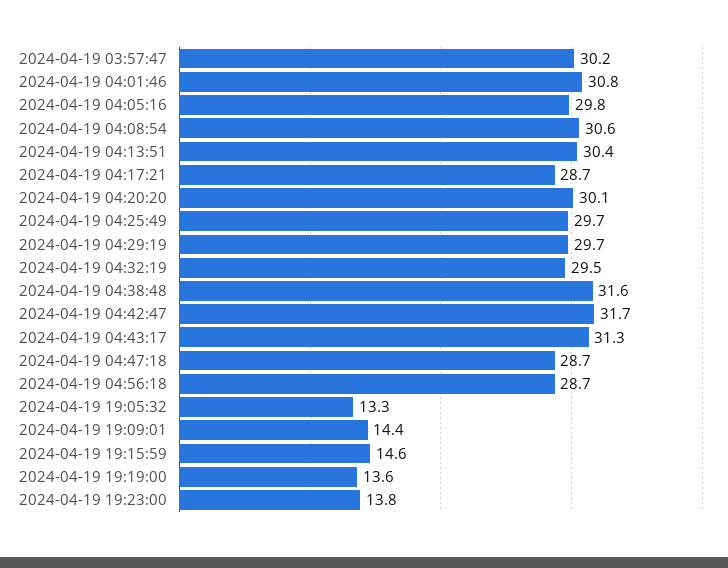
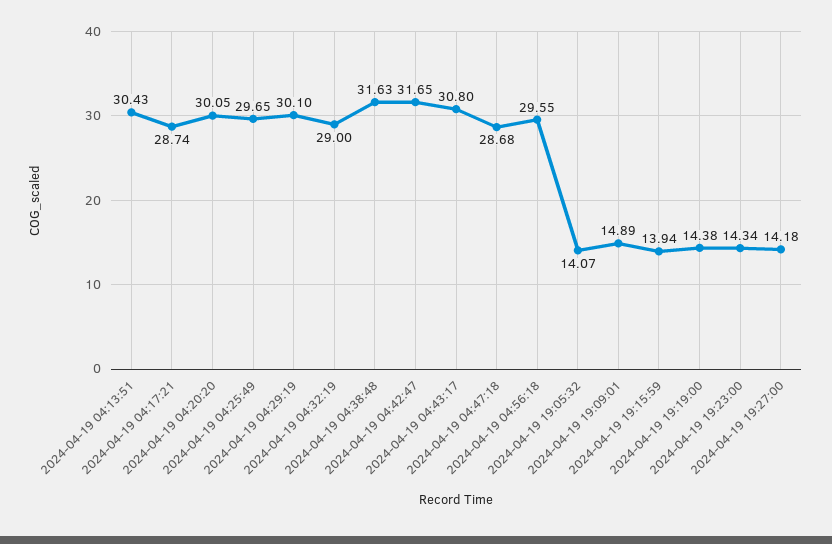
2024-04-19 03:57:47: 30.2 -> none
2024-04-19 04:01:46: 30.8 -> none
2024-04-19 04:05:16: 29.8 -> none
2024-04-19 04:08:54: 30.6 -> none
2024-04-19 04:29:19: 29.7 -> 30.1
2024-04-19 04:32:19: 29.5 -> 29
2024-04-19 04:43:17: 31.3 -> 30.8
2024-04-19 04:56:18: 28.7 -> 29.55
2024-04-19 19:05:32: 13.3 -> 14.07
2024-04-19 19:09:01: 14.4 -> 14.89
2024-04-19 19:15:59: 14.6 -> 13.94
2024-04-19 19:19:00: 13.6 -> 14.38
2024-04-19 19:23:00: 13.8 -> 14.34
2024-04-19 19:27:00: none -> 14.18

